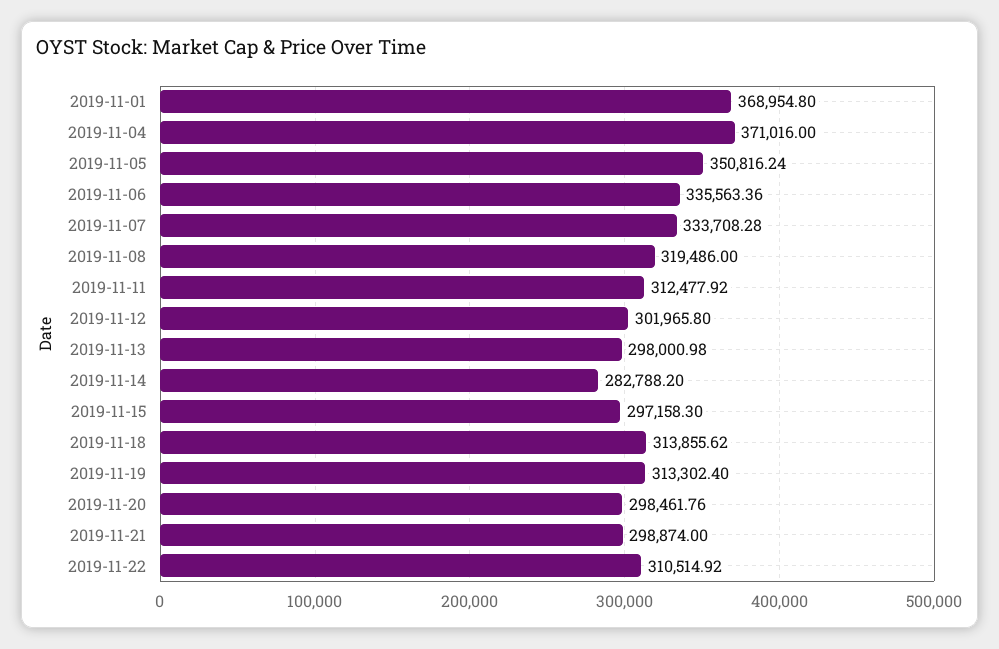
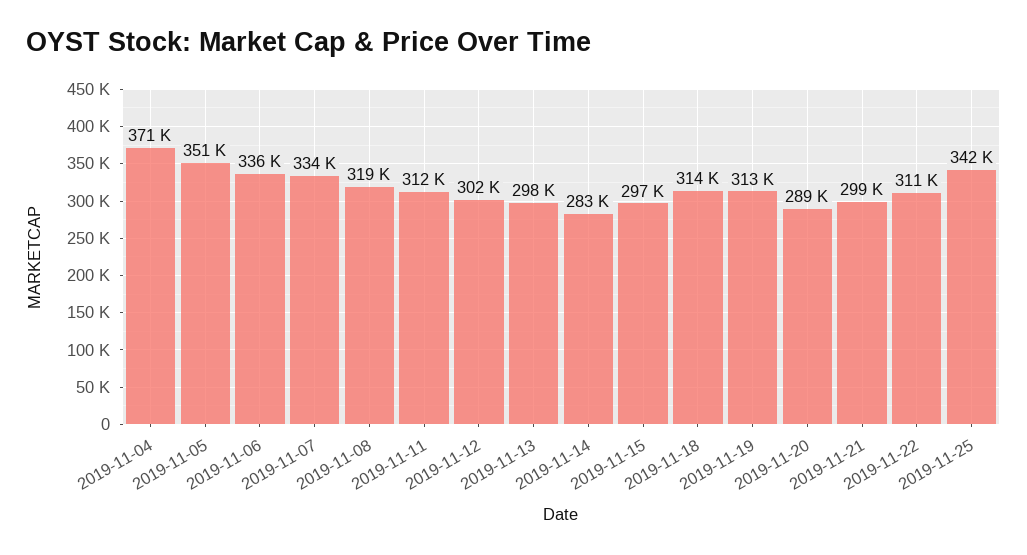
2019-11-01: 368954.8 -> none
2019-11-20: 298461.76 -> 289000
2019-11-25: none -> 342000

